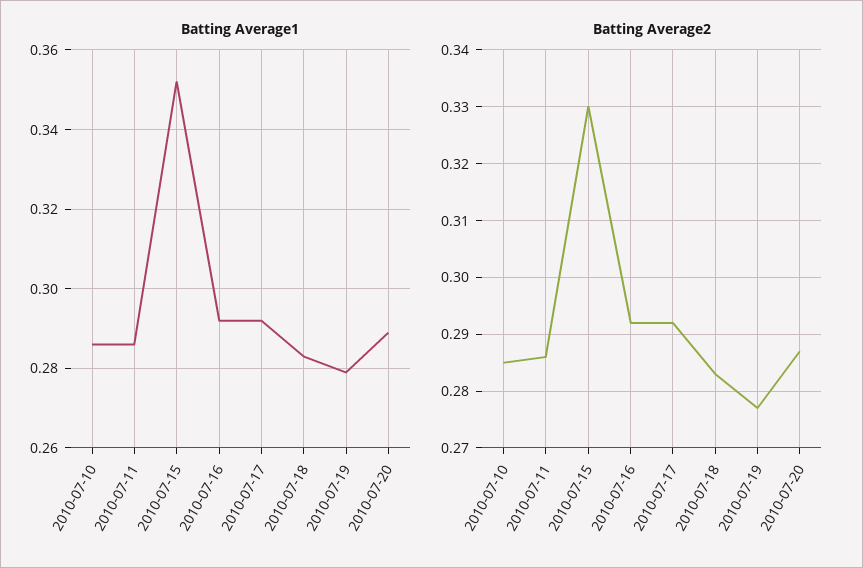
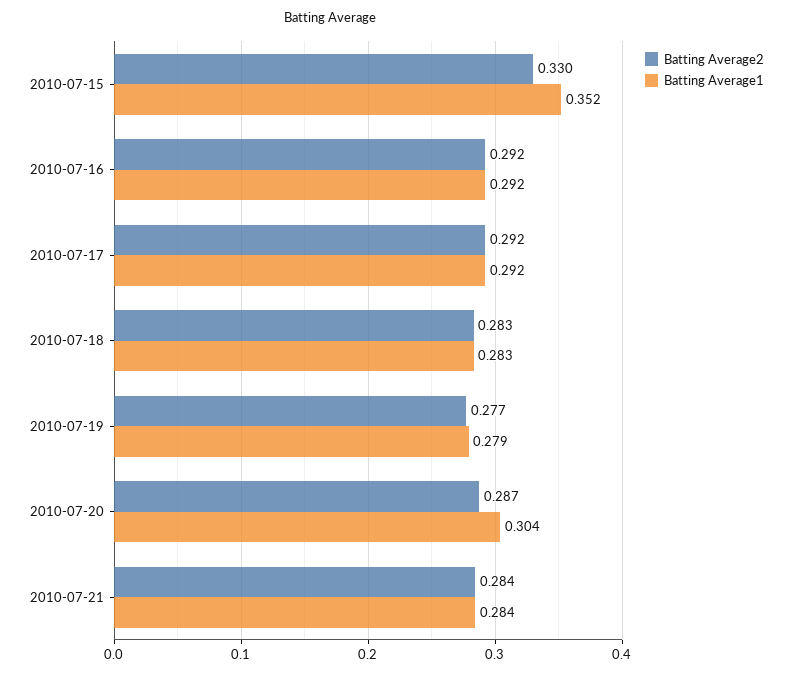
Batting Average1, 2010-07-10: 0.285 -> none
Batting Average1, 2010-07-11: 0.285 -> none
Batting Average1, 2010-07-20: 0.29 -> 0.304
Batting Average2, 2010-07-10: 0.285 -> none
Batting Average2, 2010-07-11: 0.285 -> none
Batting Average2, 2010-07-21: none -> 0.284
Batting Average1, 2010-07-21: none -> 0.284

